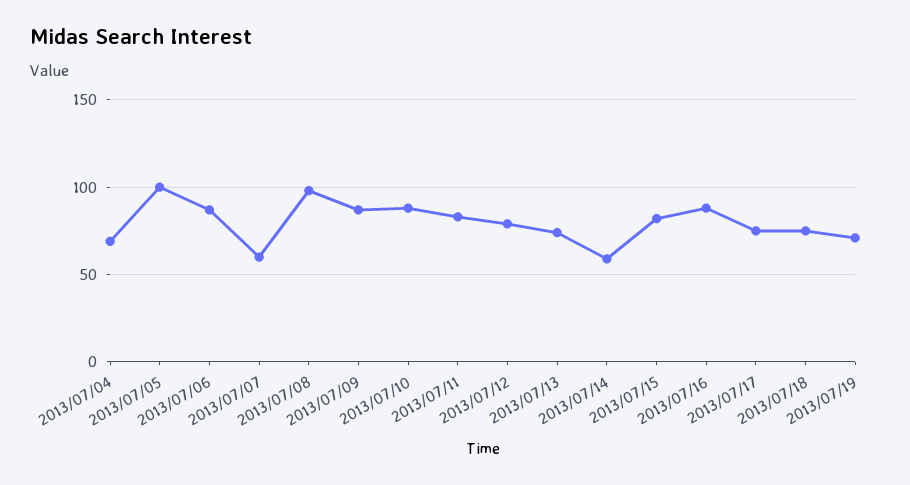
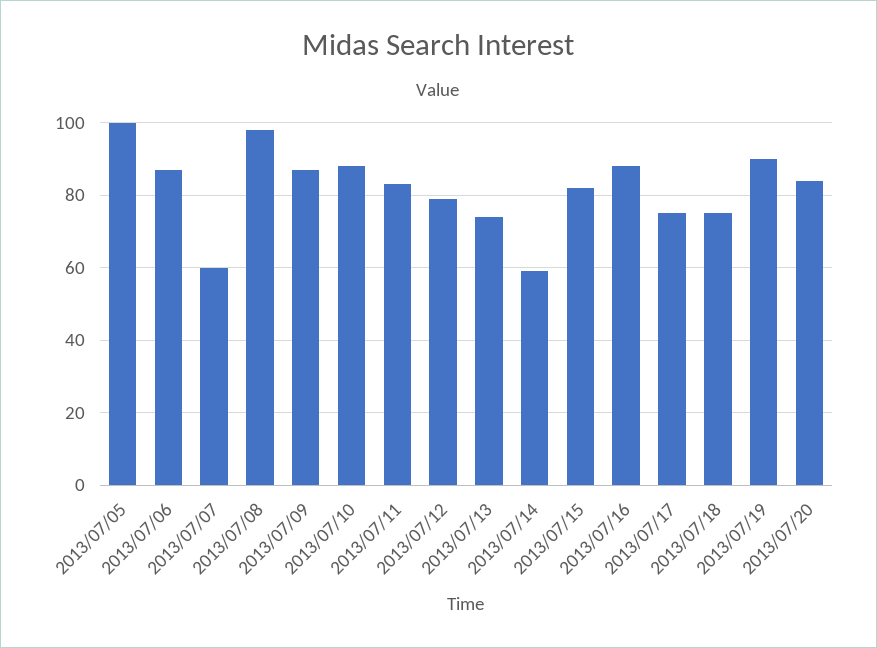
2013/07/04: 70 -> none
2013/07/19: 70 -> 90
2013/07/20: none -> 85

